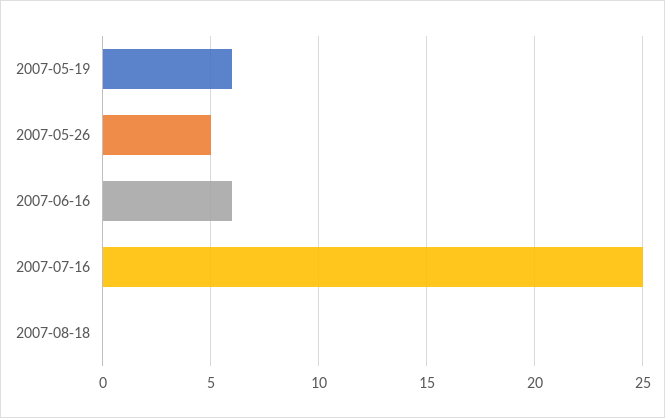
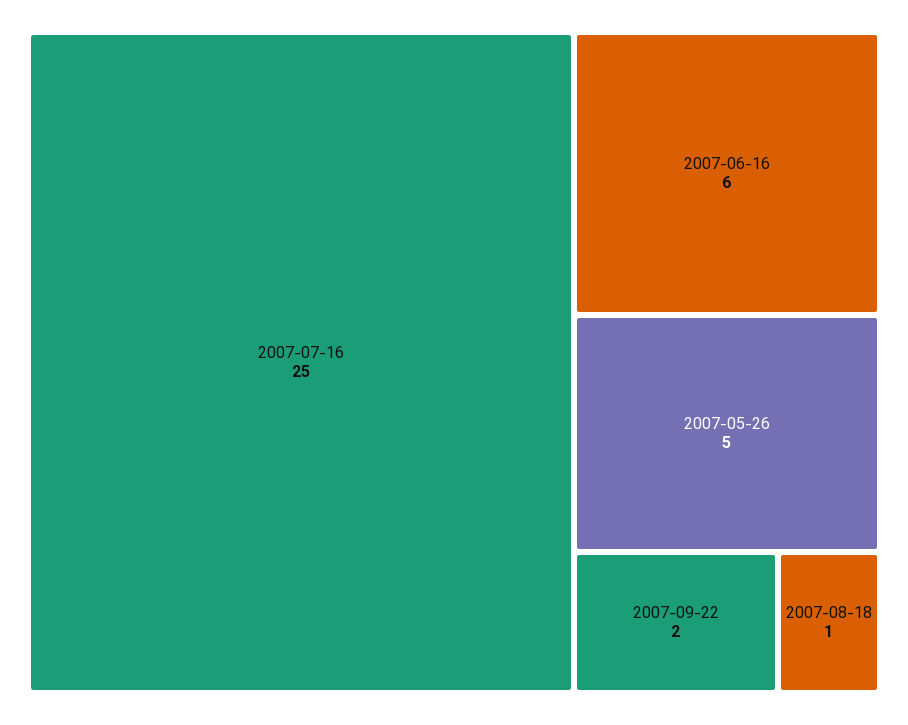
2007-05-19: 6 -> none
2007-08-18: 0 -> 1
2007-09-22: none -> 2

